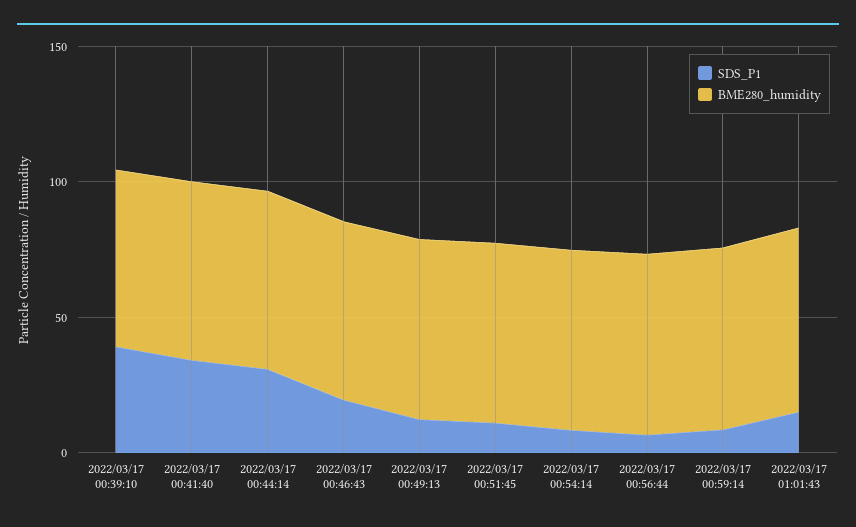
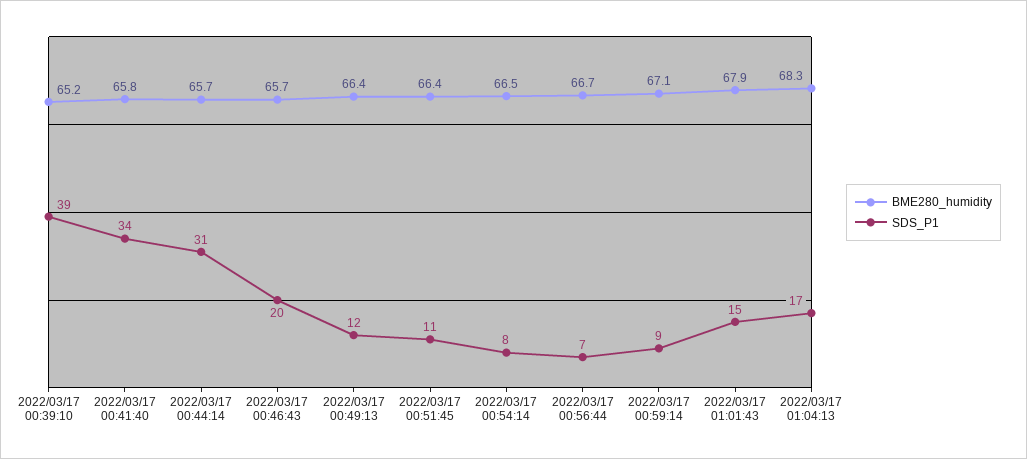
BME280_humidity, 2022/03/17 01:04:13: none -> 68.3
SDS_P1, 2022/03/17 01:04:13: none -> 17

